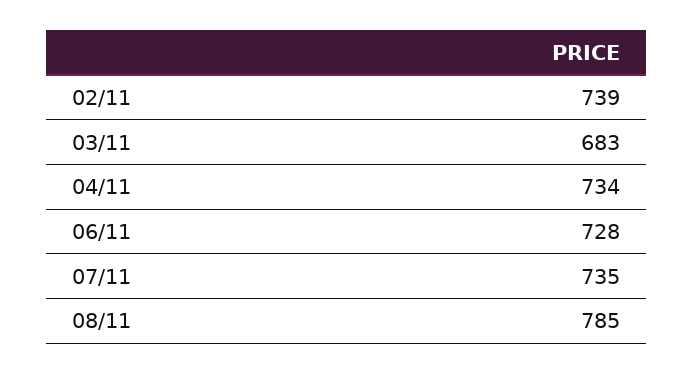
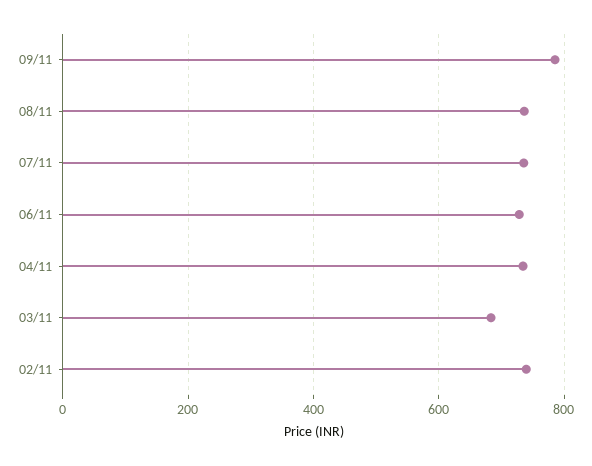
08/11: 785 -> 740
09/11: none -> 780

